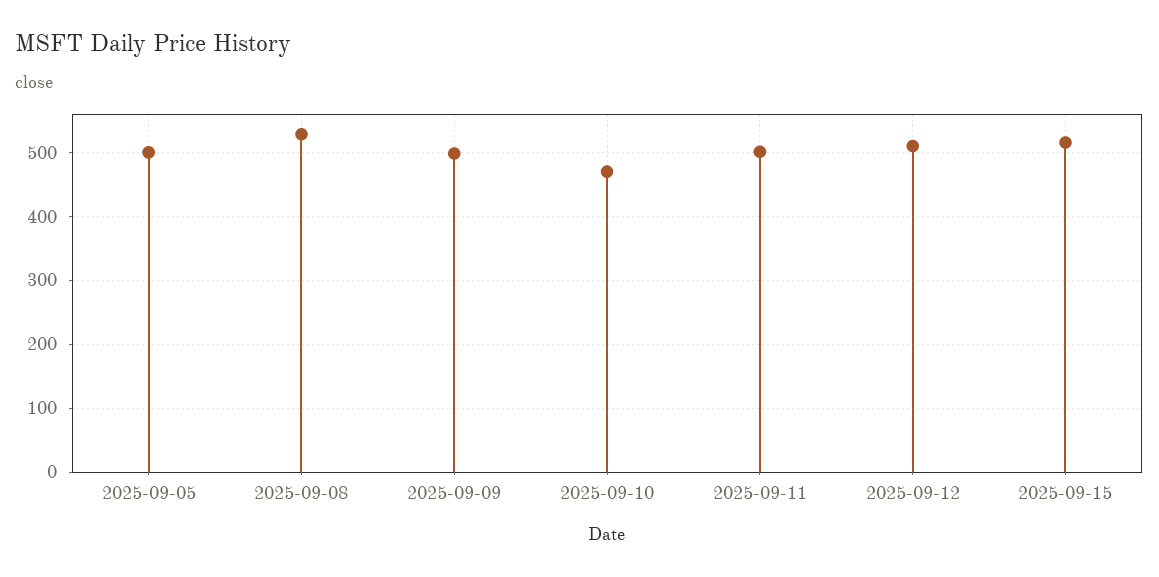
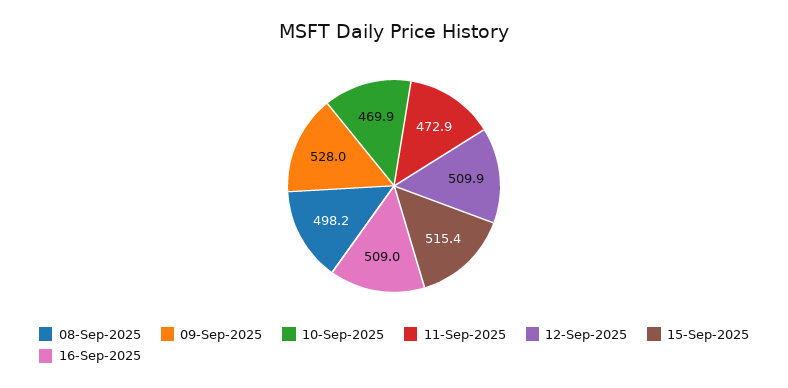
2025-09-05: 500 -> none
2025-09-08: 530 -> 498.2
2025-09-09: 500 -> 528
2025-09-11: 500 -> 472.9
16-Sep-2025: none -> 509

